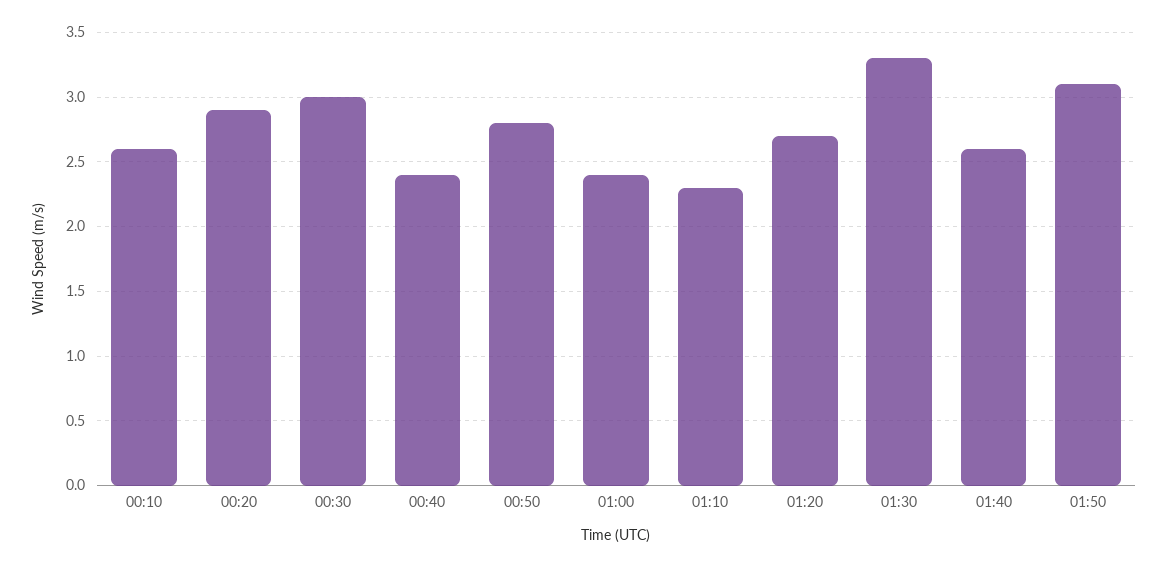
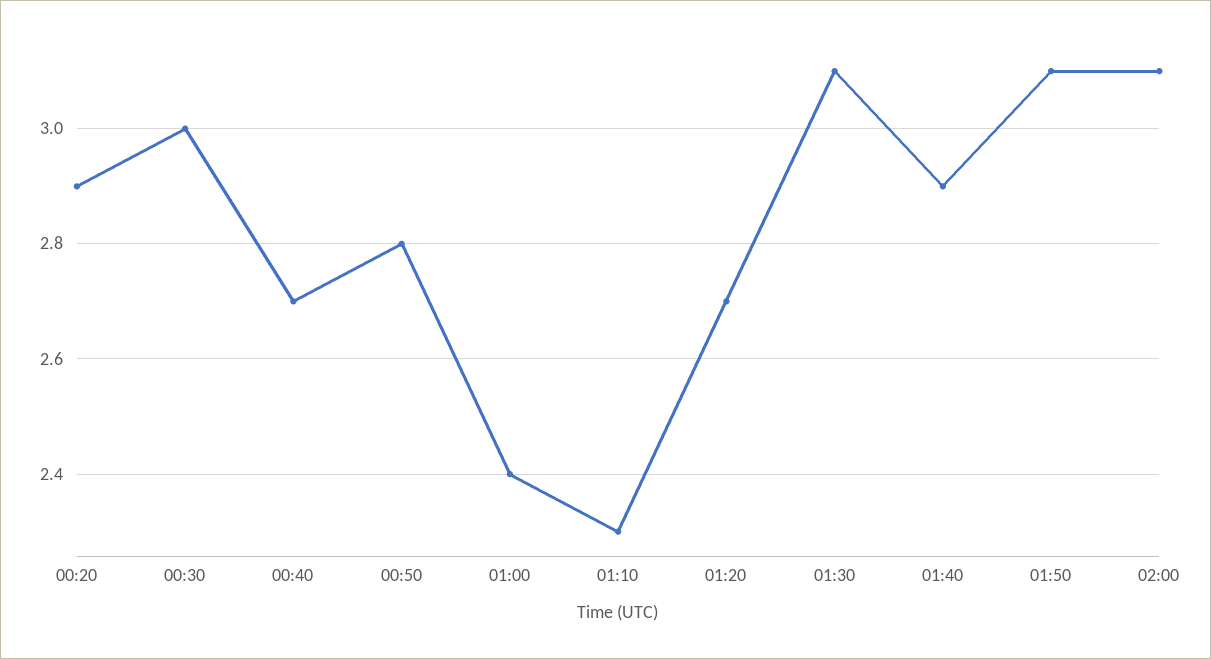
00:10: 2.6 -> none
00:40: 2.4 -> 2.7
01:30: 3.3 -> 3.1
01:40: 2.6 -> 2.9
02:00: none -> 3.1

